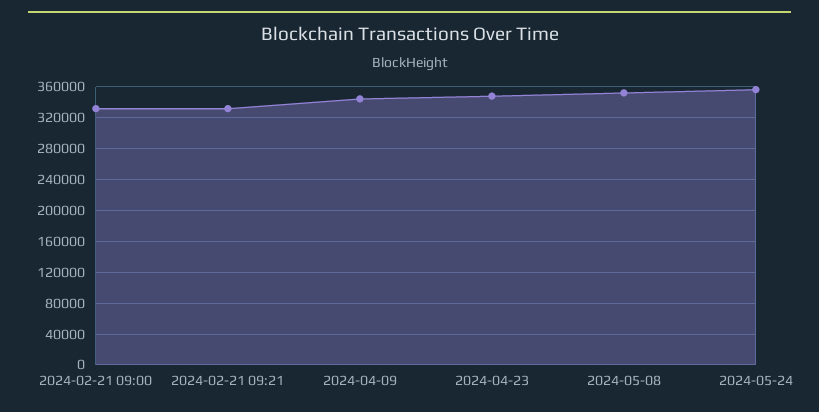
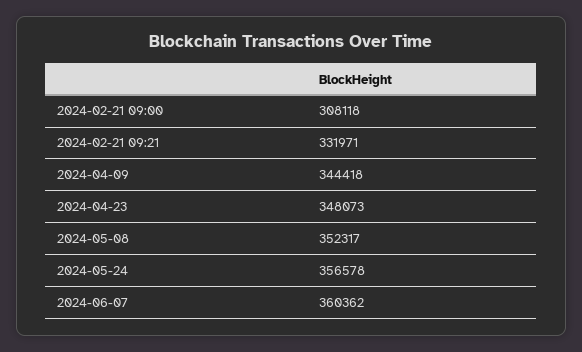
2024-02-21 09:00: 330000 -> 308118
2024-06-07: none -> 360362

